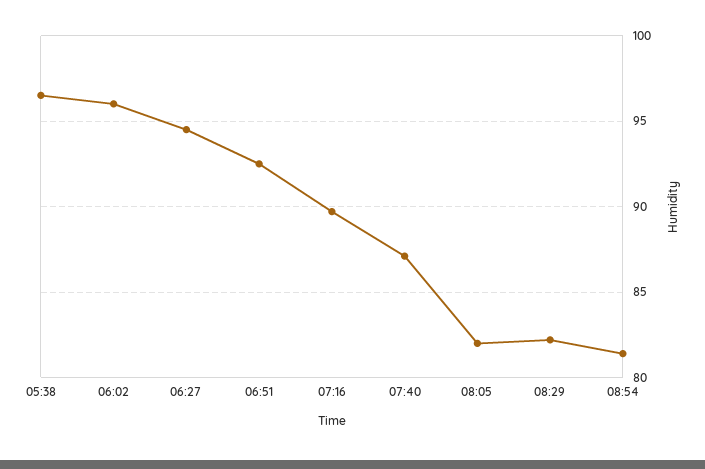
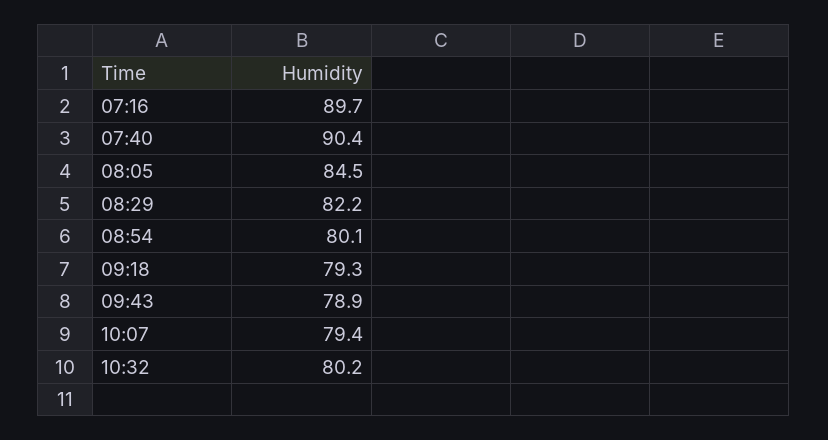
05:38: 96.5 -> none
06:02: 96 -> none
06:27: 94.5 -> none
06:51: 92.5 -> none
07:40: 87 -> 90.4
08:05: 82 -> 84.5
08:54: 81.5 -> 80.1
09:18: none -> 79.3
09:43: none -> 78.9
10:07: none -> 79.4
10:32: none -> 80.2

